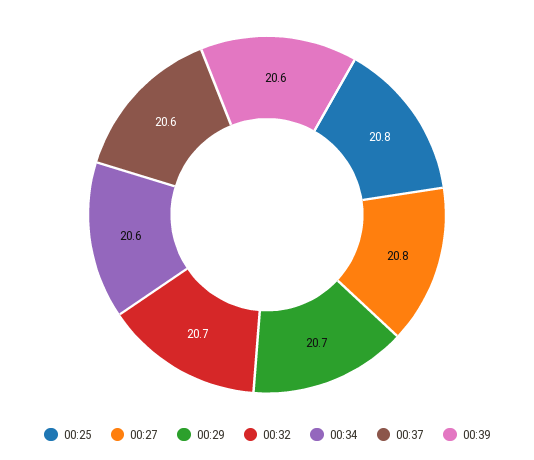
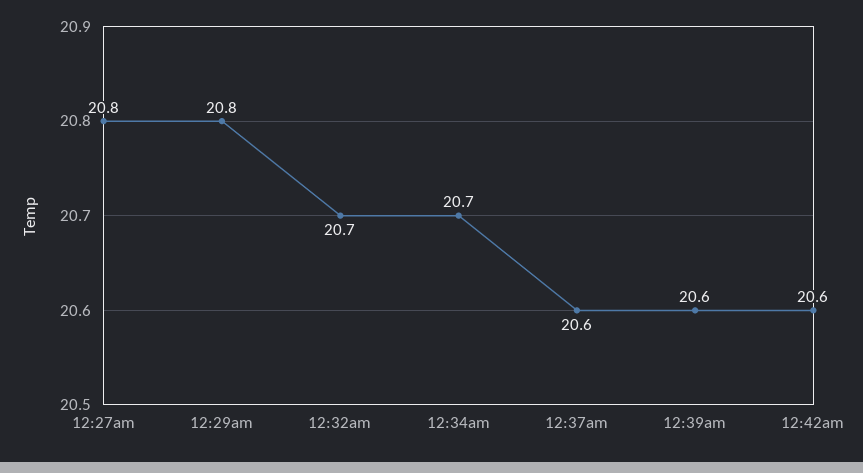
00:25: 20.8 -> none
00:29: 20.7 -> 20.8
00:34: 20.6 -> 20.7
12:42am: none -> 20.6

